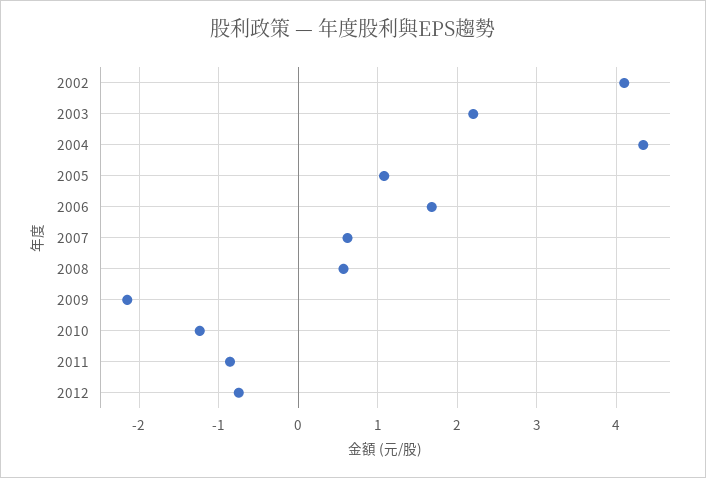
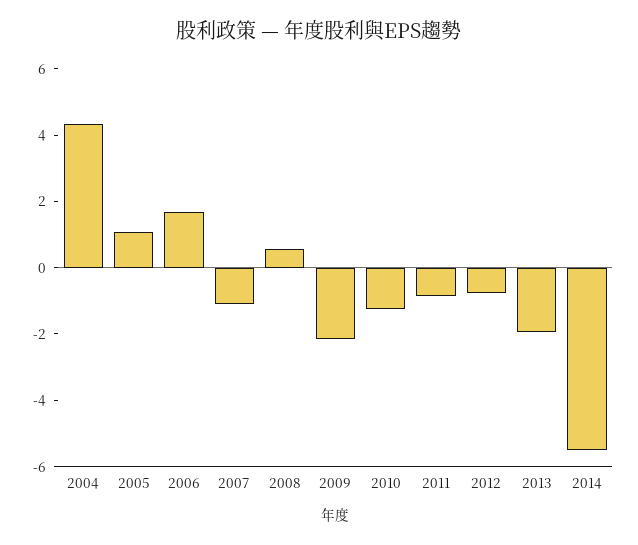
2002: 4.1 -> none
2003: 2.2 -> none
2007: 0.6 -> -1
2013: none -> -2
2014: none -> -5.5

